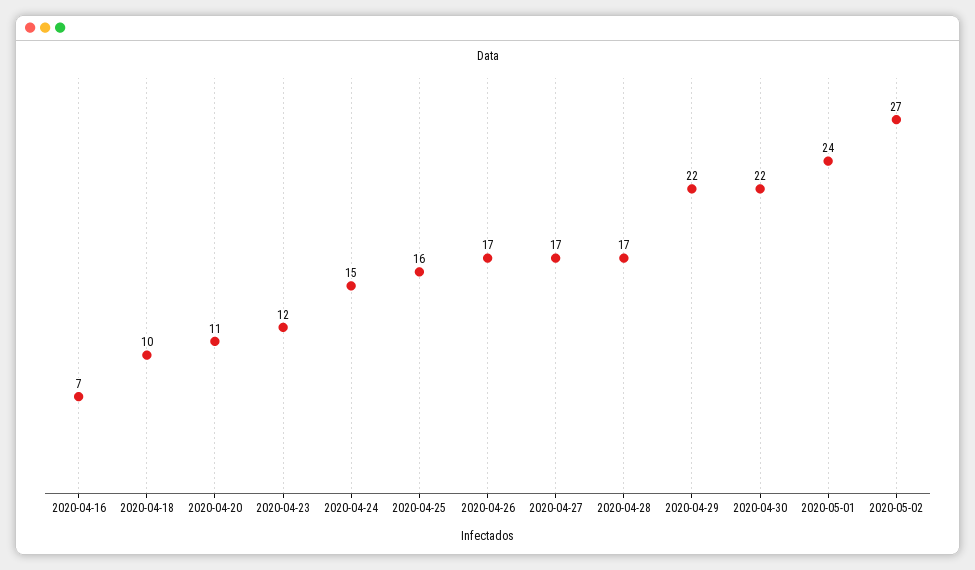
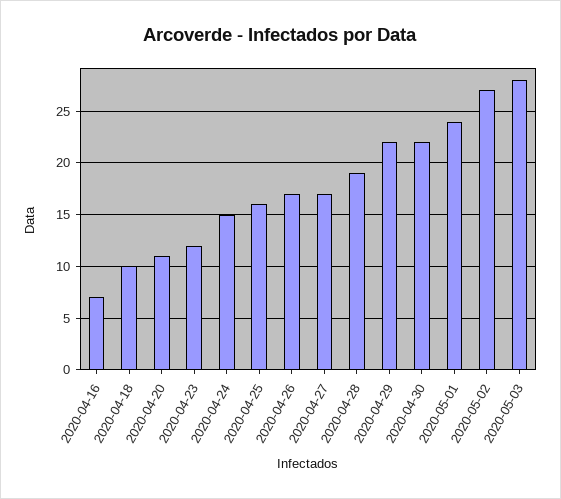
2020-04-28: 17 -> 19
2020-05-03: none -> 28

